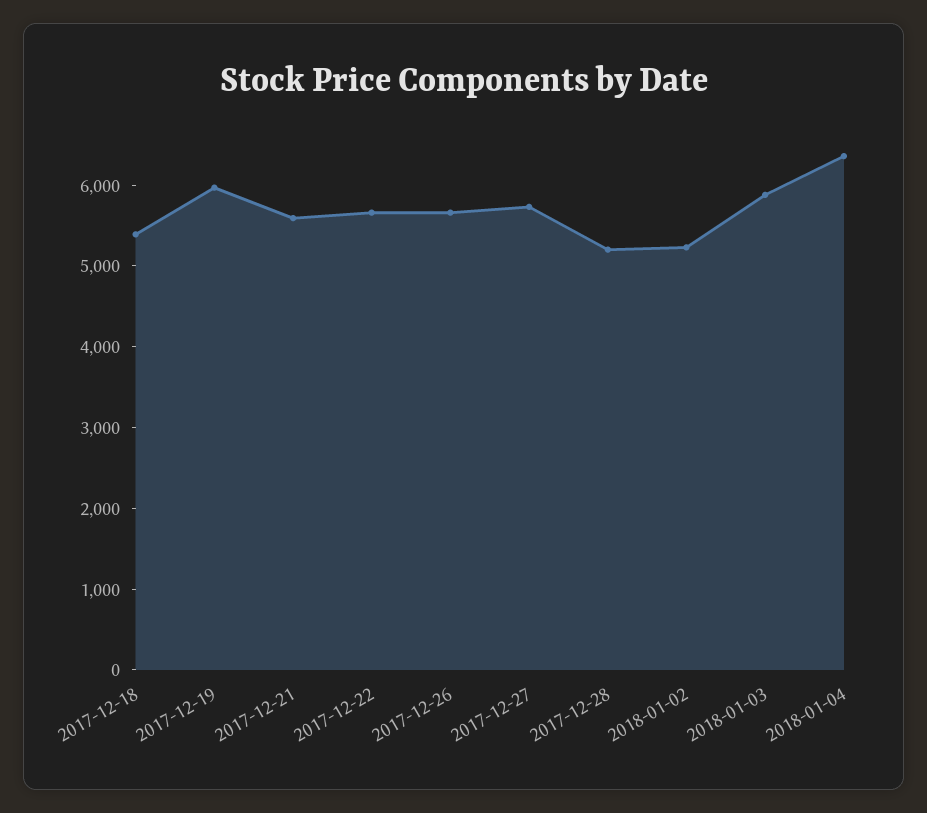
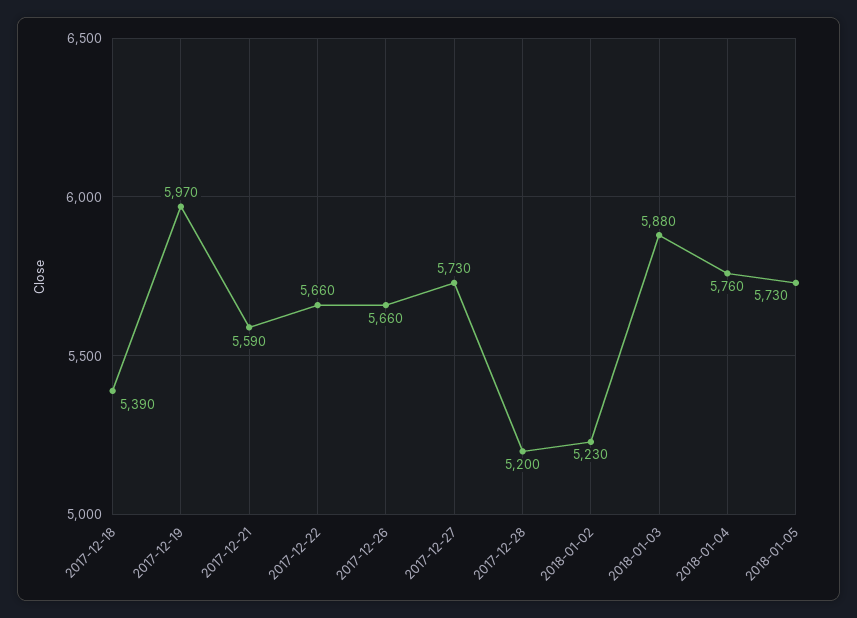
2018-01-04: 6400 -> 5760
2018-01-05: none -> 5730

